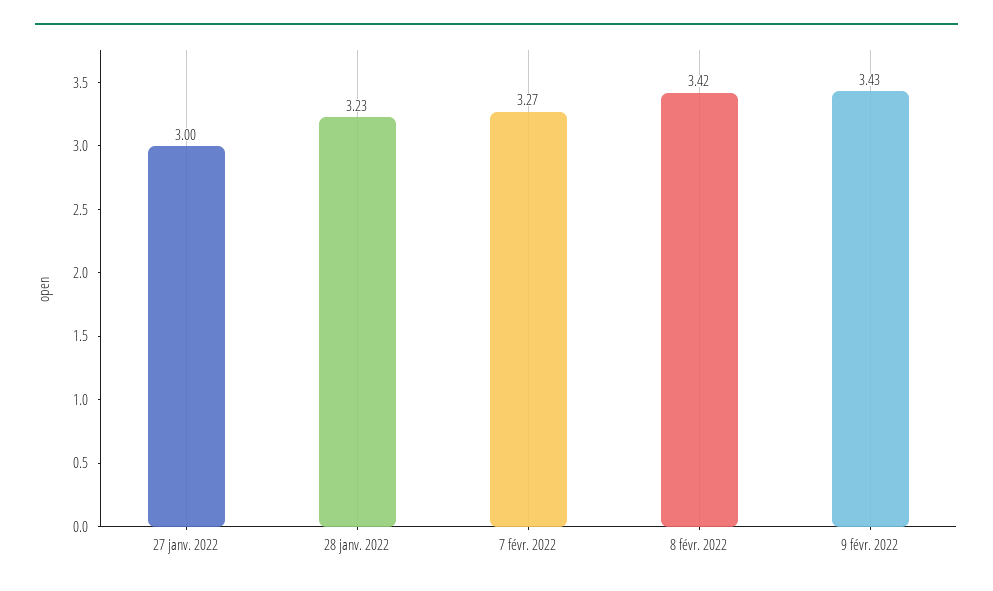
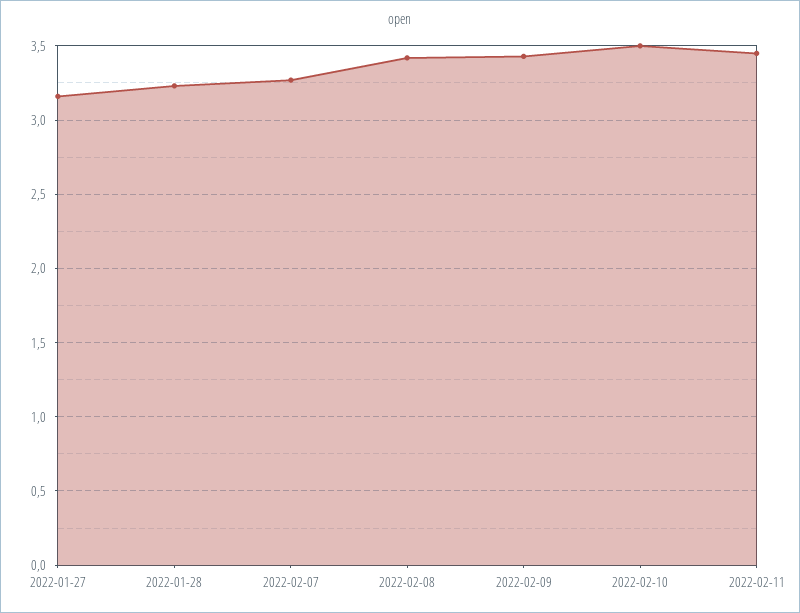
27 janv. 2022: 3 -> 3.15
2022-02-10: none -> 3.5
2022-02-11: none -> 3.45

